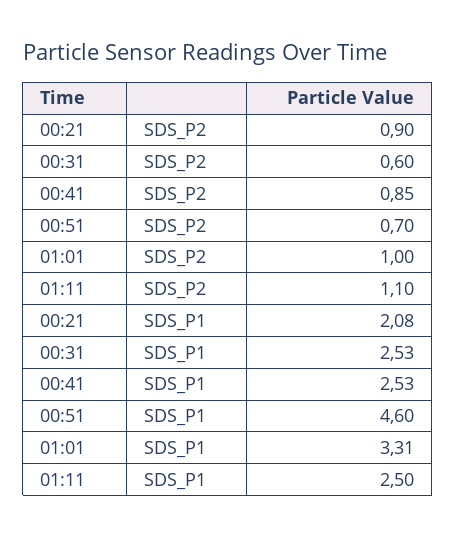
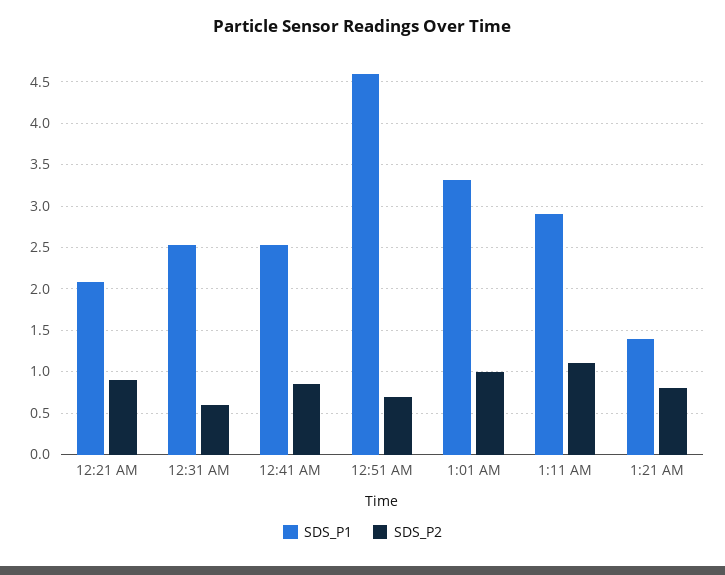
SDS_P1, 01:11: 2.5 -> 2.9
SDS_P1, 1:21 AM: none -> 1.4
SDS_P2, 1:21 AM: none -> 0.8

